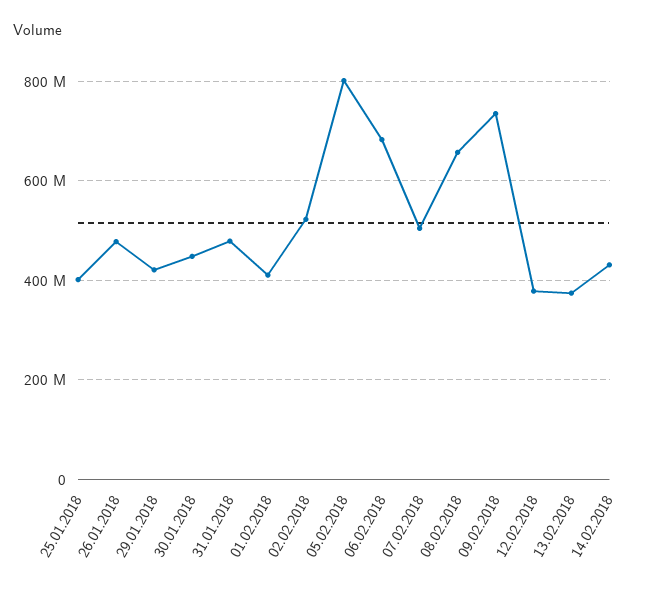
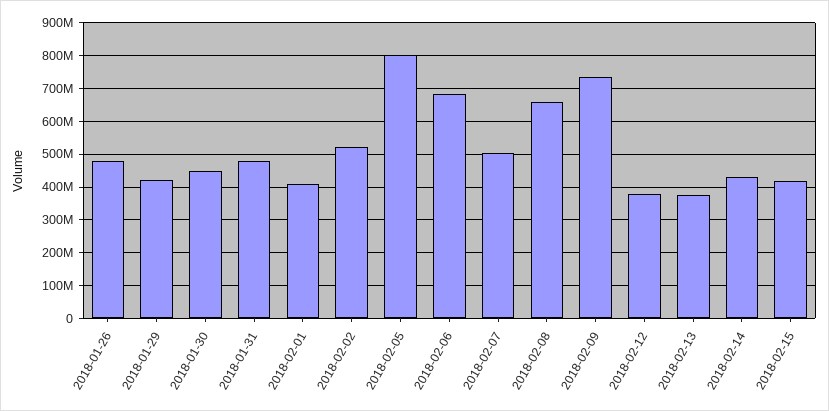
25.01.2018: 400000000 -> none
2018-02-15: none -> 420000000

